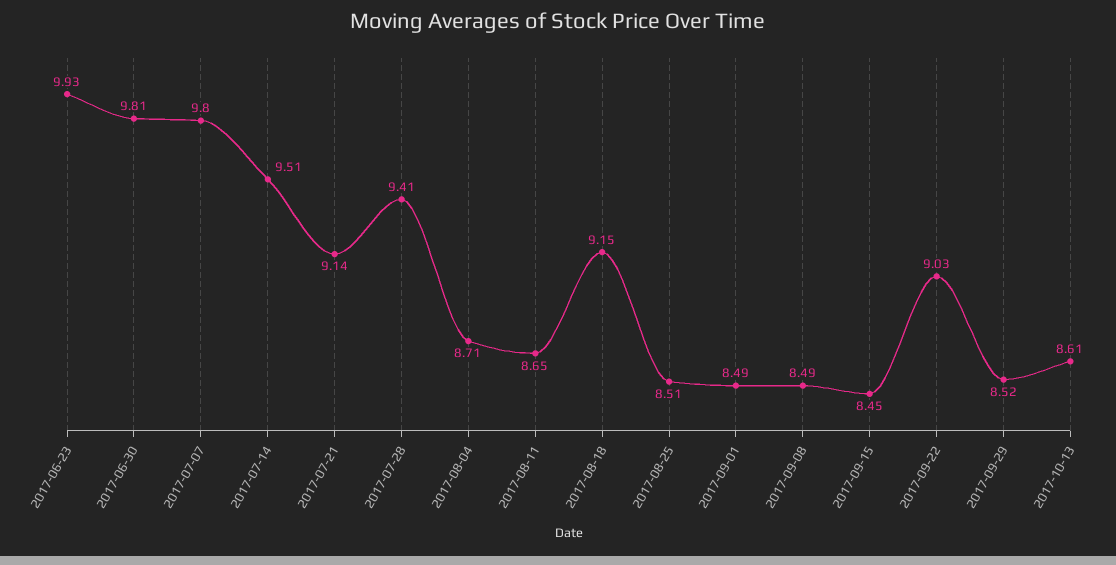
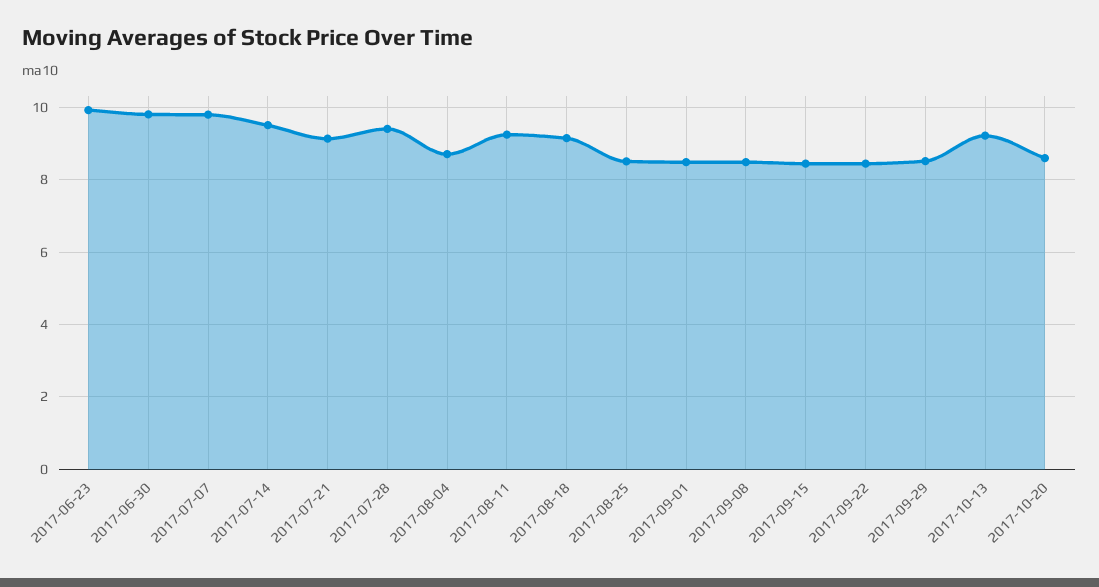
2017-08-11: 8.65 -> 9.2
2017-09-22: 9.03 -> 8.4
2017-10-13: 8.61 -> 9.2
2017-10-20: none -> 8.6

